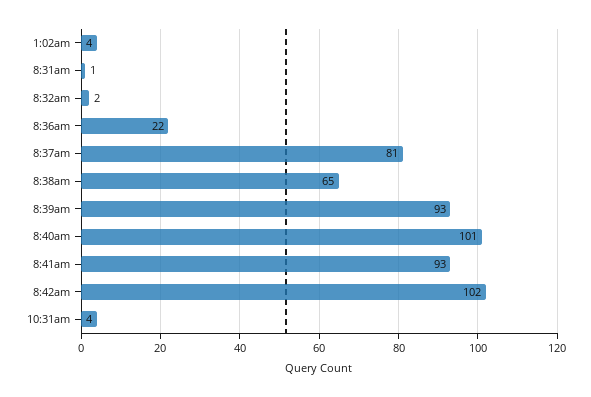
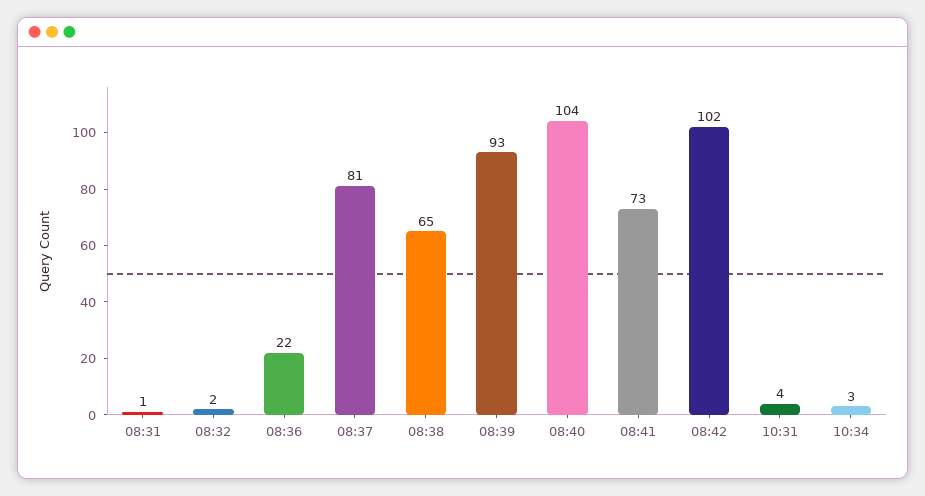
1:02am: 4 -> none
8:40am: 101 -> 104
8:41am: 93 -> 73
10:34: none -> 3

